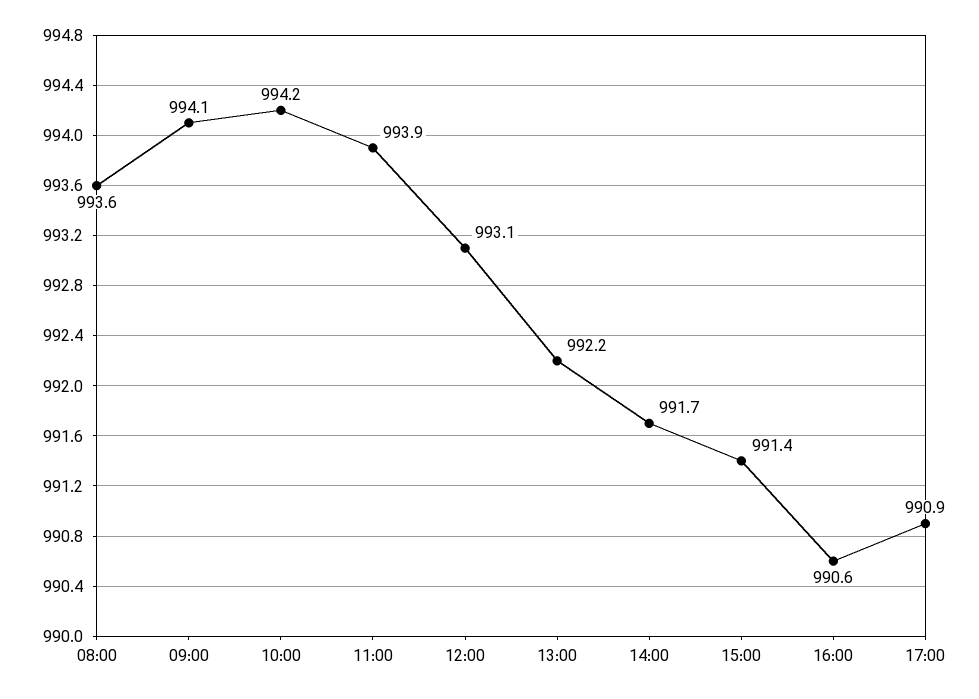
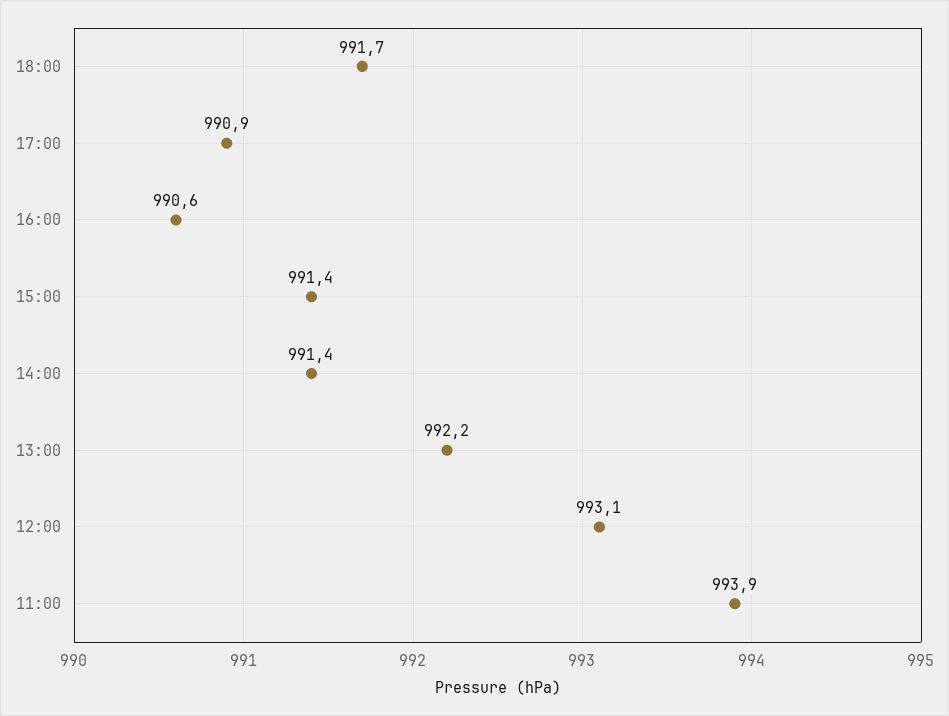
08:00: 993.6 -> none
09:00: 994.1 -> none
10:00: 994.2 -> none
14:00: 991.7 -> 991.4
18:00: none -> 991.7

